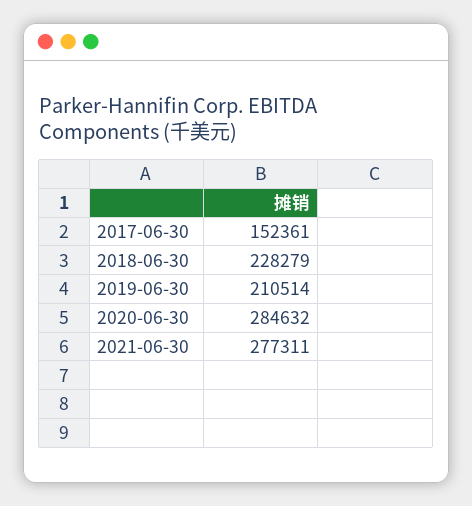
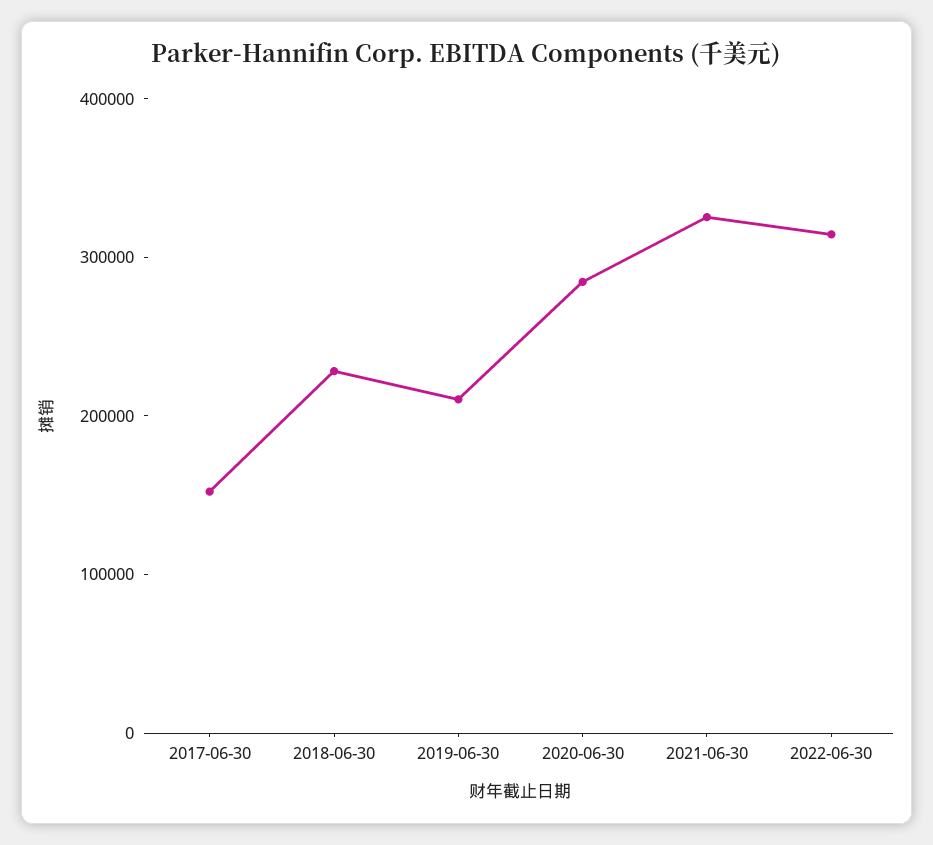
2021-06-30: 277311 -> 320000
2022-06-30: none -> 320000

